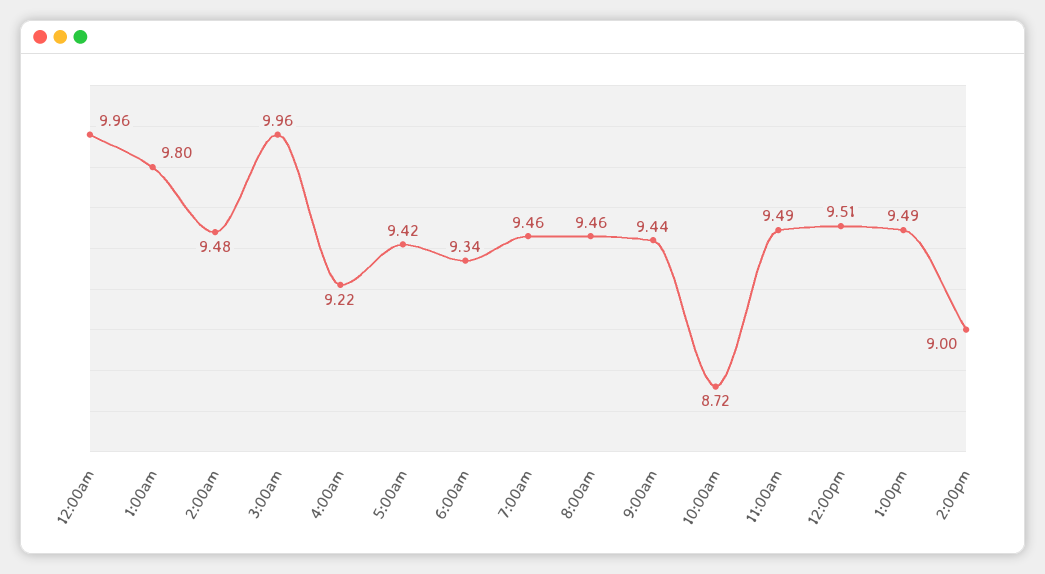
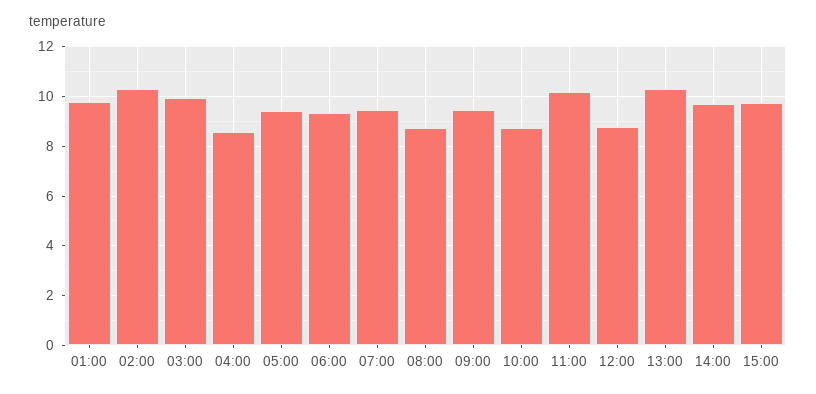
12:00am: 9.96 -> none
2:00am: 9.48 -> 10.25
4:00am: 9.22 -> 8.5
8:00am: 9.46 -> 8.75
11:00am: 9.49 -> 10.25
12:00pm: 9.51 -> 8.75
1:00pm: 9.49 -> 10.25
2:00pm: 9 -> 9.75
15:00: none -> 9.75

